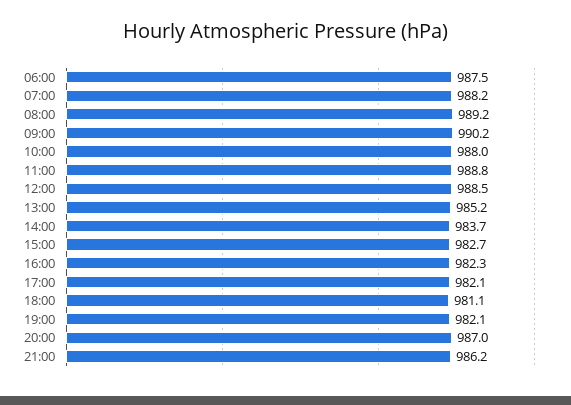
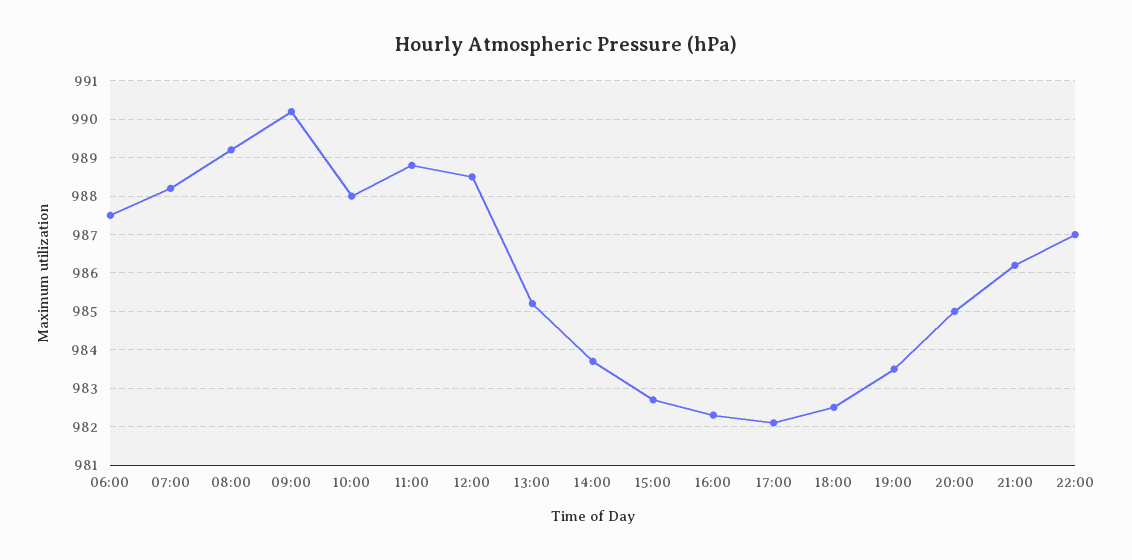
18:00: 981.1 -> 982.5
19:00: 982.1 -> 983.5
20:00: 987 -> 985
22:00: none -> 987

